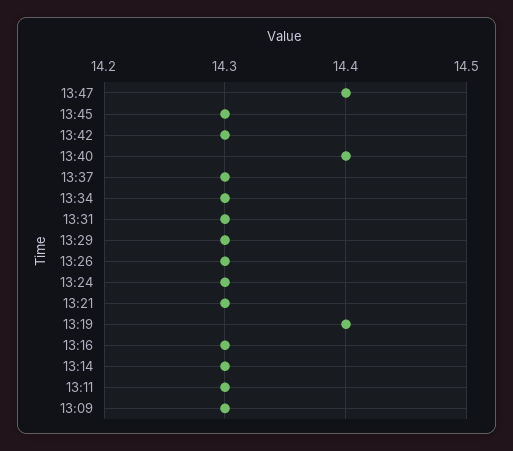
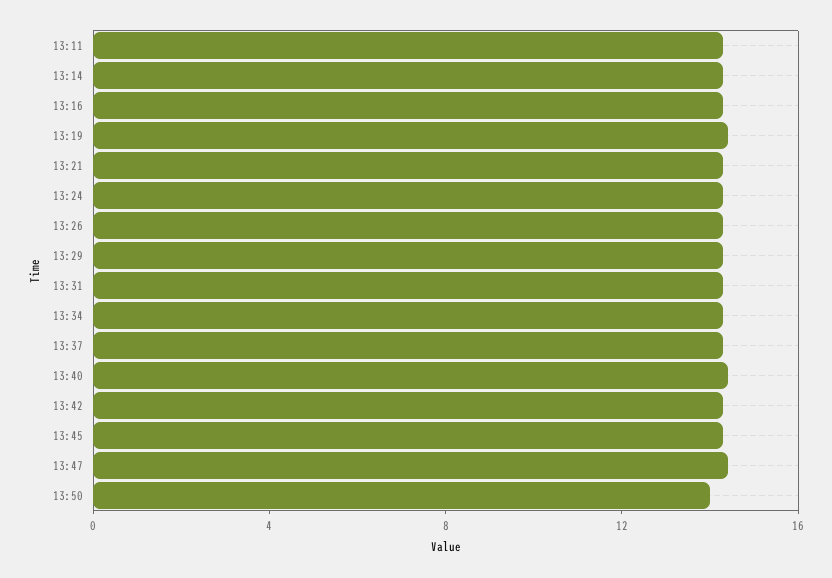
13:09: 14.3 -> none
13:50: none -> 14

